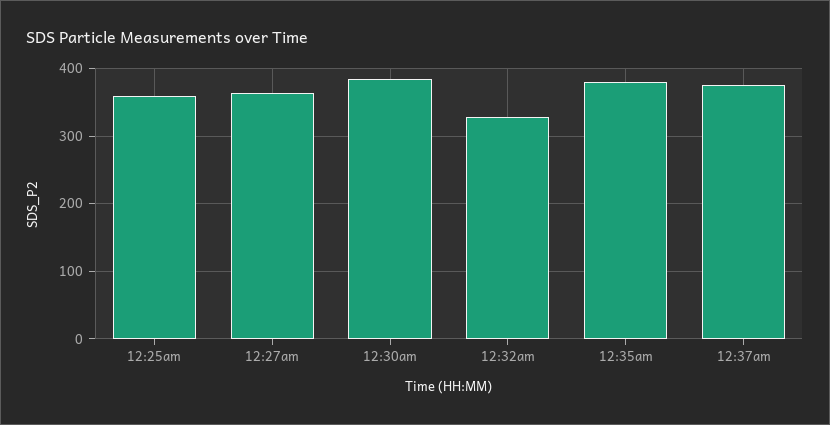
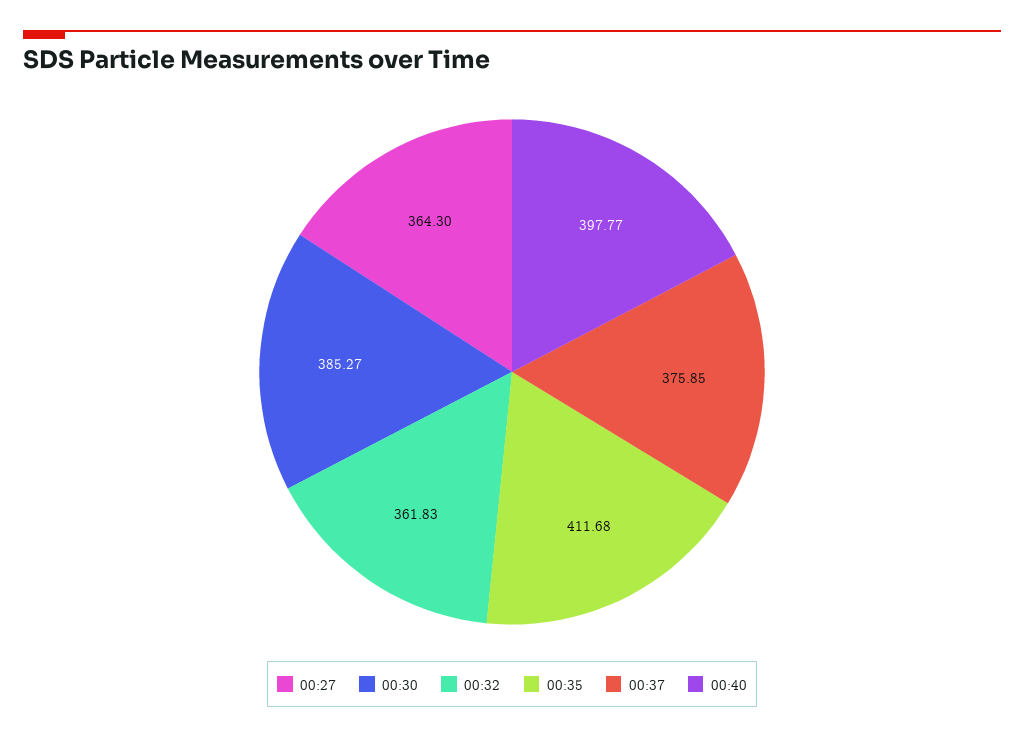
12:25am: 360 -> none
12:32am: 330 -> 361.83
12:35am: 380 -> 411.68
00:40: none -> 397.77

